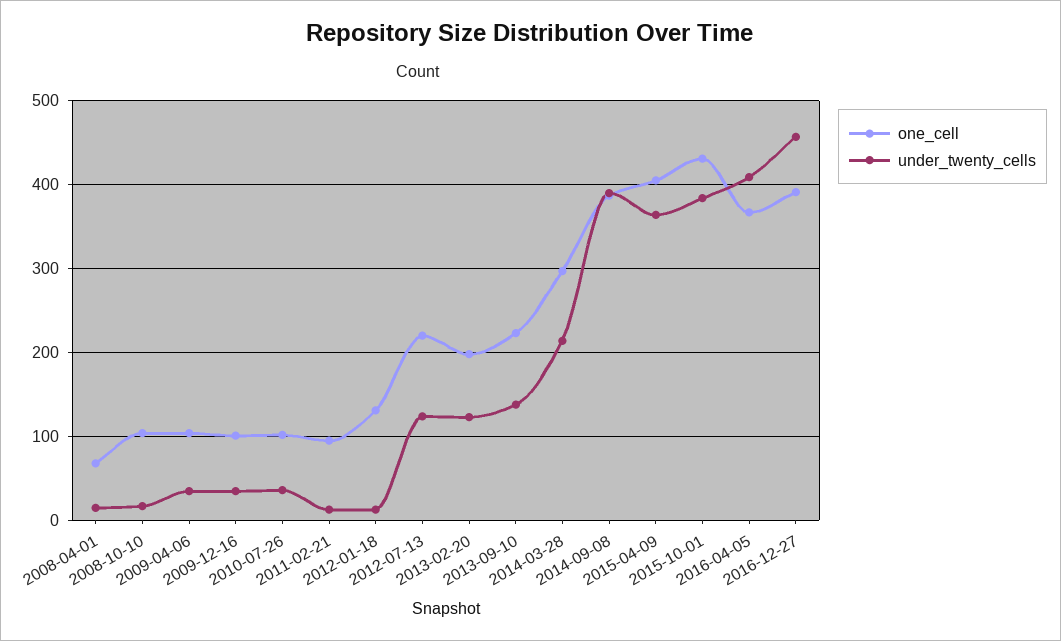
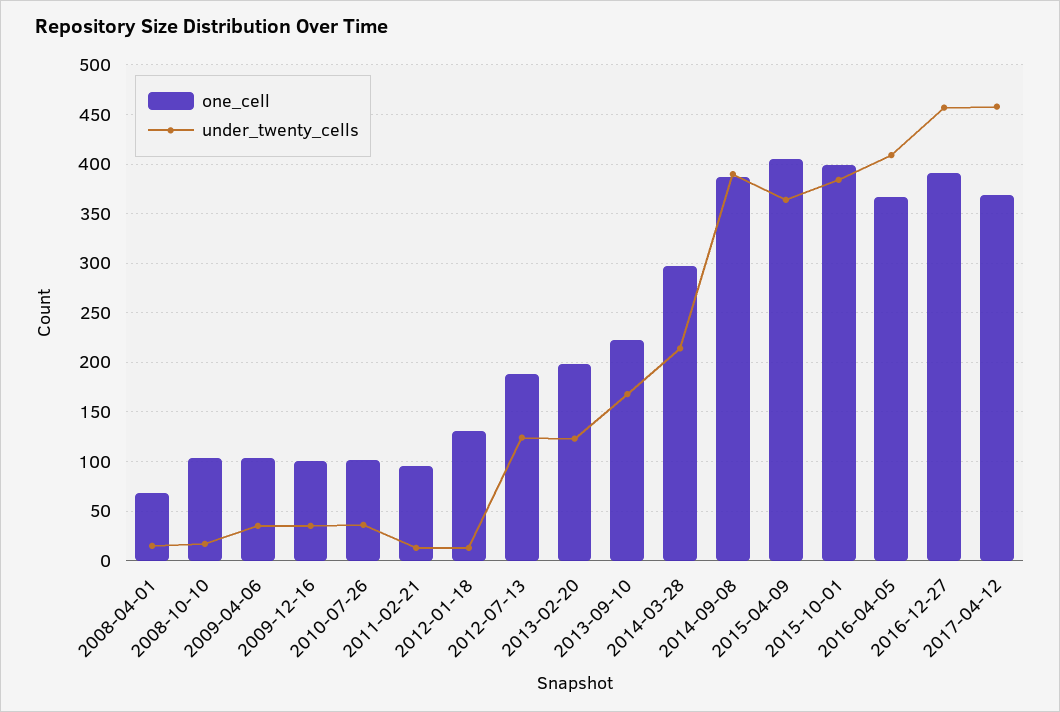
one_cell, 2012-07-13: 220 -> 190
under_twenty_cells, 2013-09-10: 140 -> 170
one_cell, 2015-10-01: 430 -> 400
one_cell, 2017-04-12: none -> 370
under_twenty_cells, 2017-04-12: none -> 460

